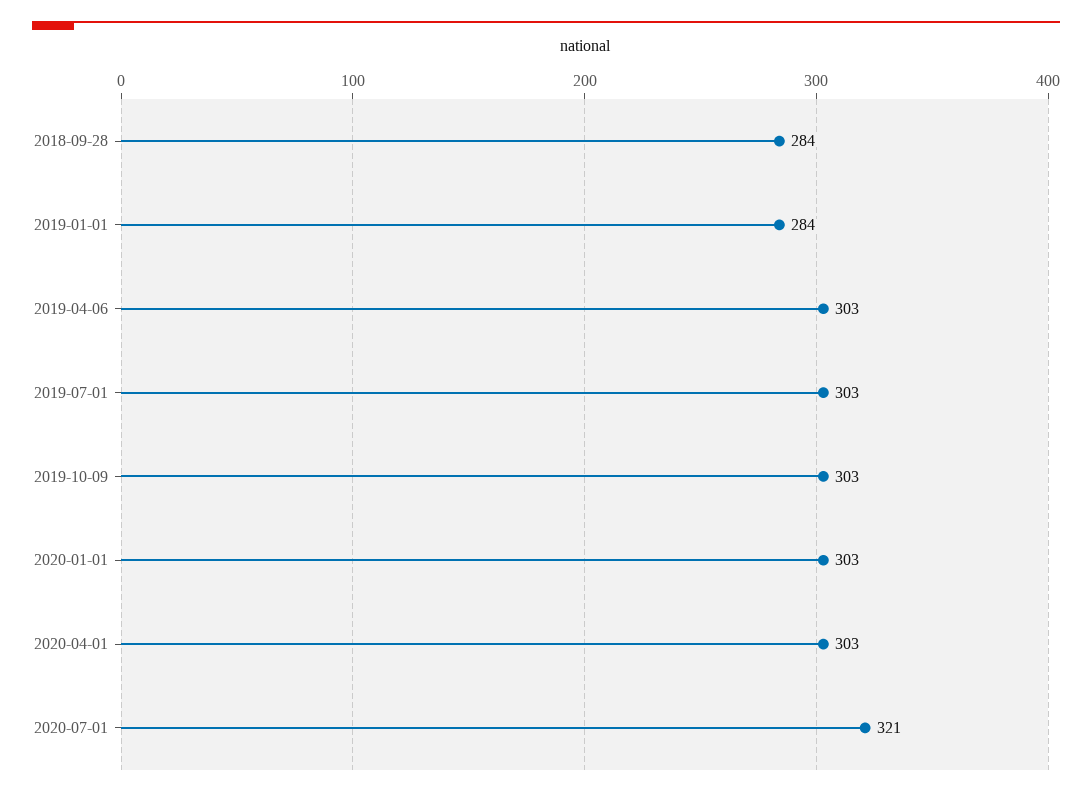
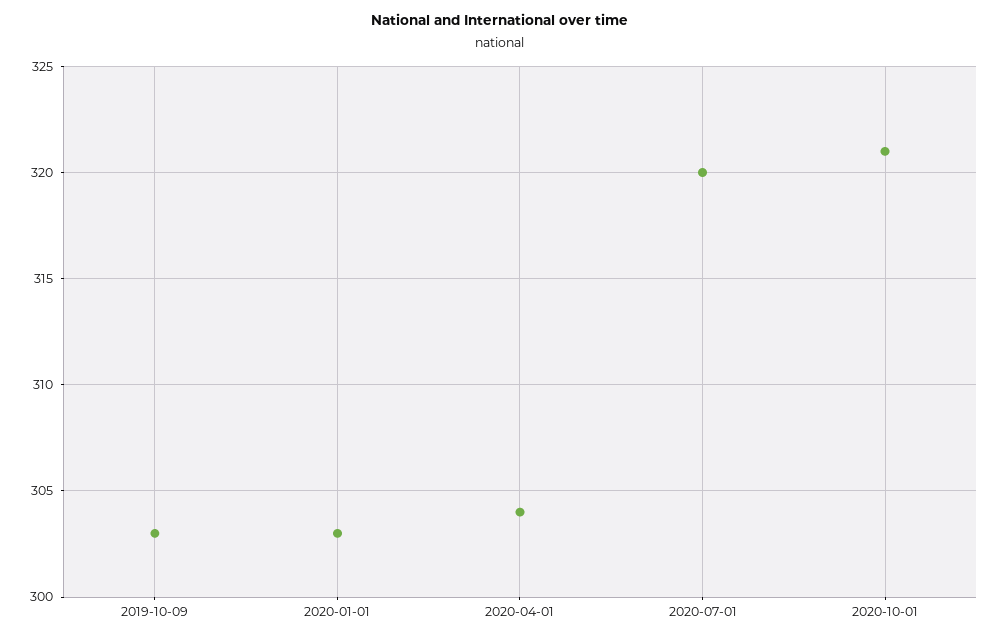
2018-09-28: 284 -> none
2019-01-01: 284 -> none
2019-04-06: 303 -> none
2019-07-01: 303 -> none
2020-04-01: 303 -> 304
2020-07-01: 321 -> 320
2020-10-01: none -> 321

